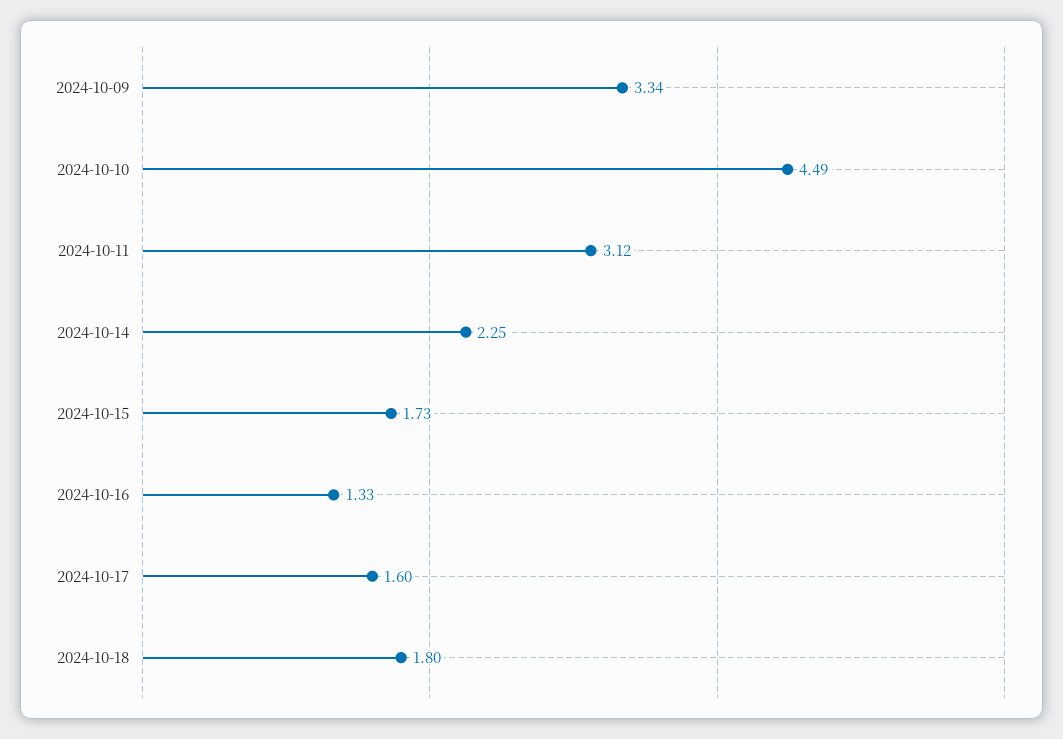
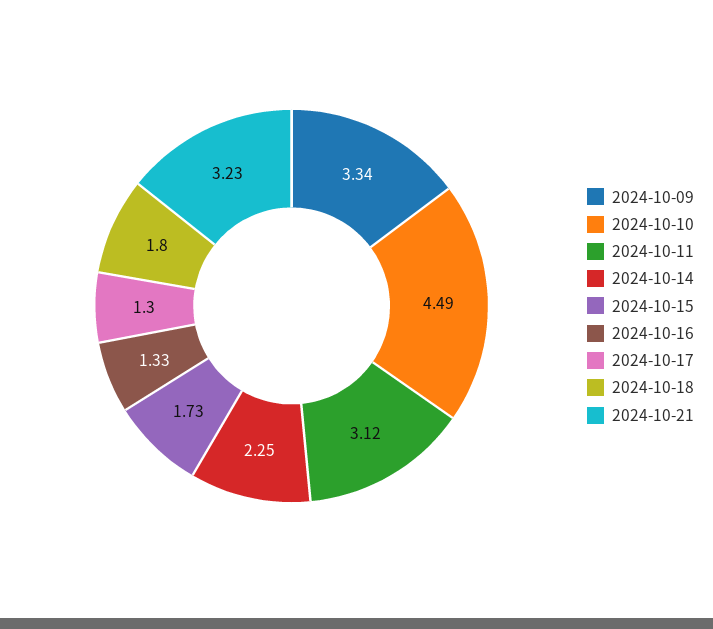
2024-10-17: 1.6 -> 1.3
2024-10-21: none -> 3.23

